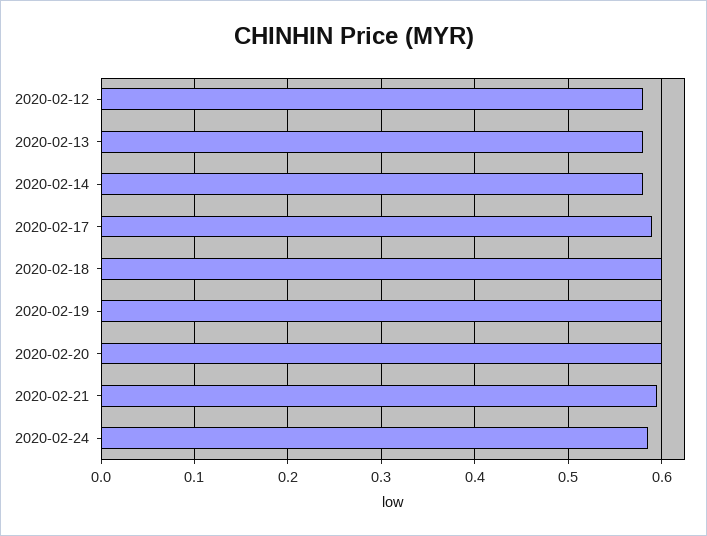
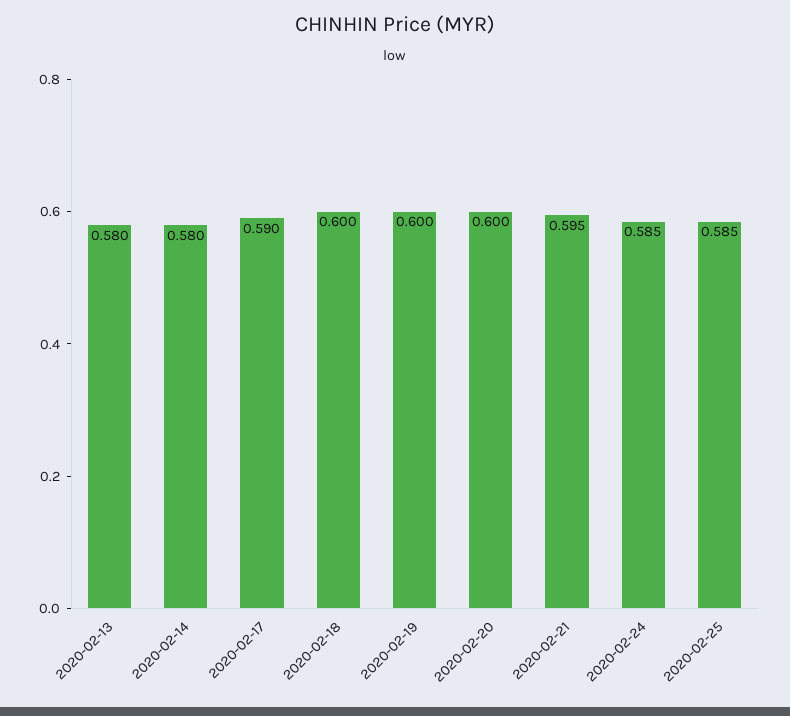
2020-02-12: 0.58 -> none
2020-02-25: none -> 0.585

